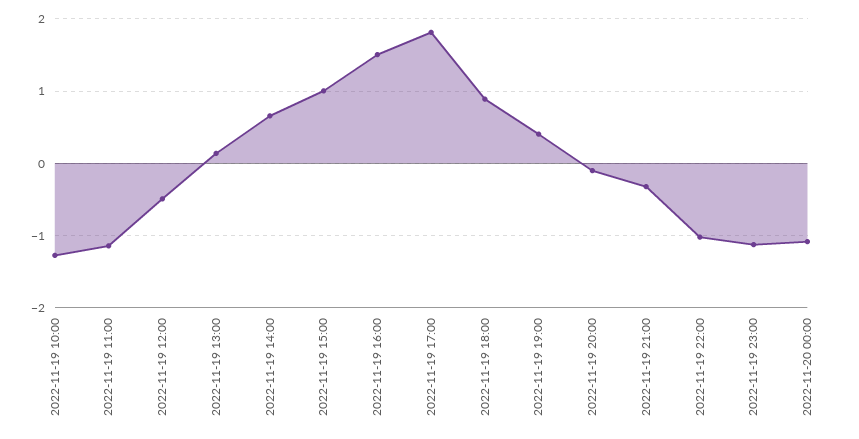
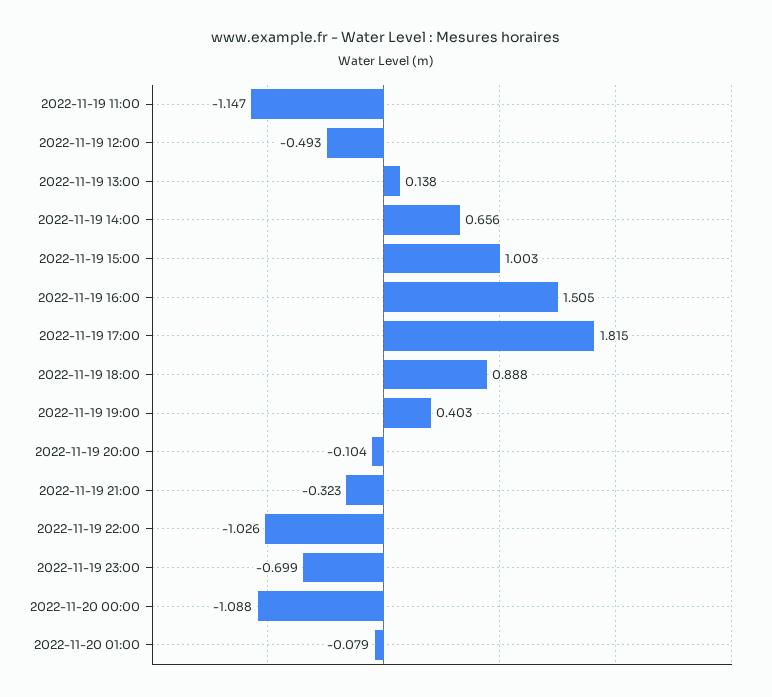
2022-11-19 10:00: -1.3 -> none
2022-11-19 23:00: -1.1 -> -0.699
2022-11-20 01:00: none -> -0.079

